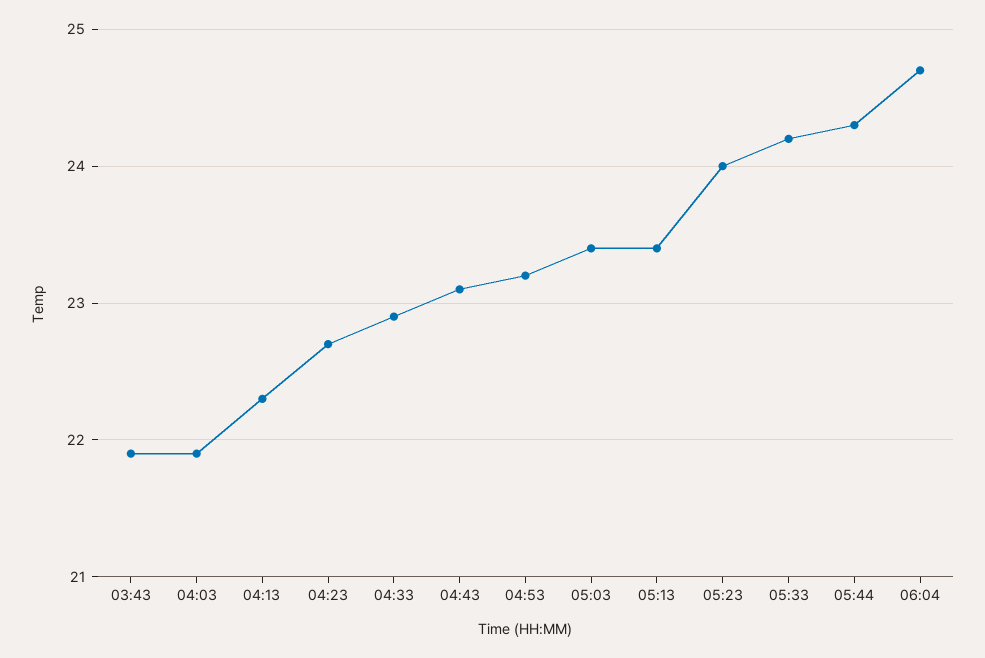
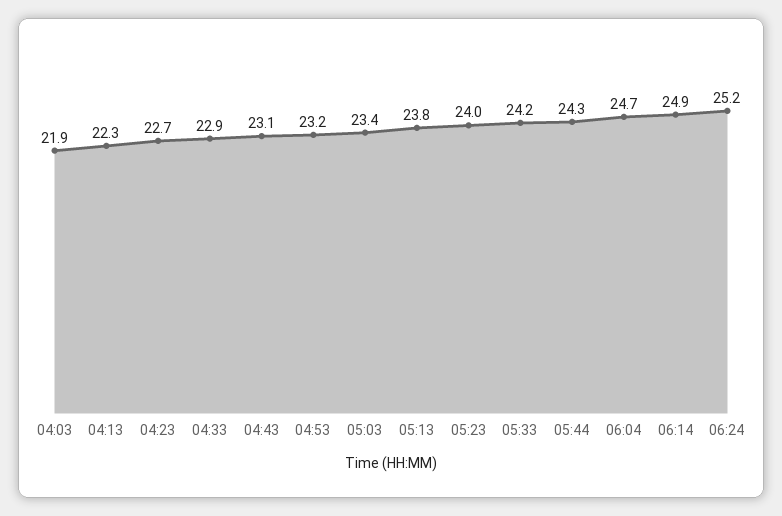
03:43: 21.9 -> none
05:13: 23.4 -> 23.8
06:14: none -> 24.9
06:24: none -> 25.2

